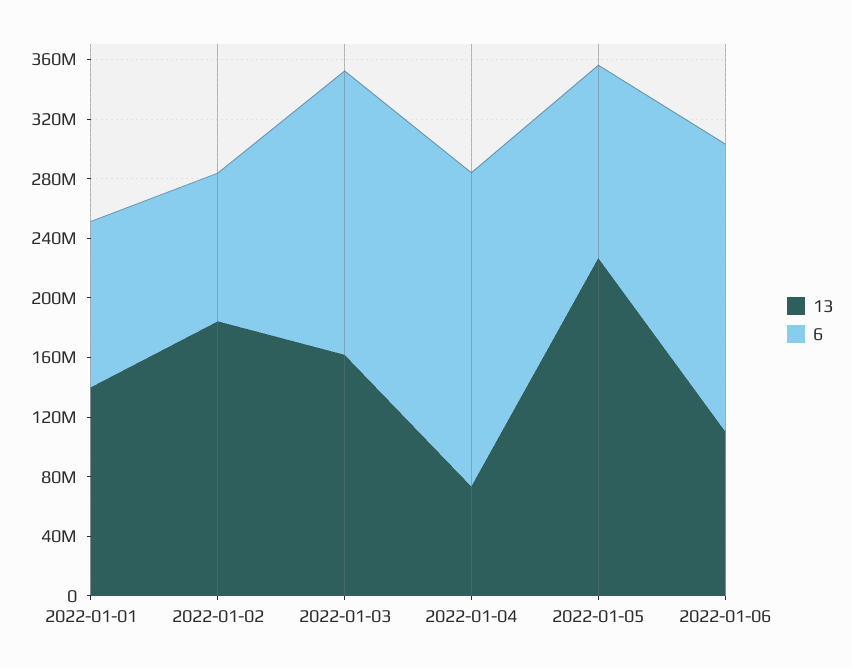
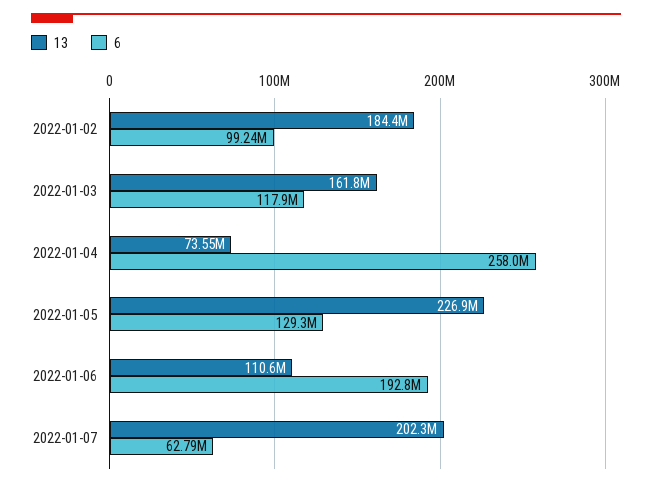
13, 2022-01-01: 140000000 -> none
6, 2022-01-01: 110000000 -> none
6, 2022-01-03: 190000000 -> 117900000
6, 2022-01-04: 210000000 -> 258000000
13, 2022-01-07: none -> 202300000
6, 2022-01-07: none -> 62790000

